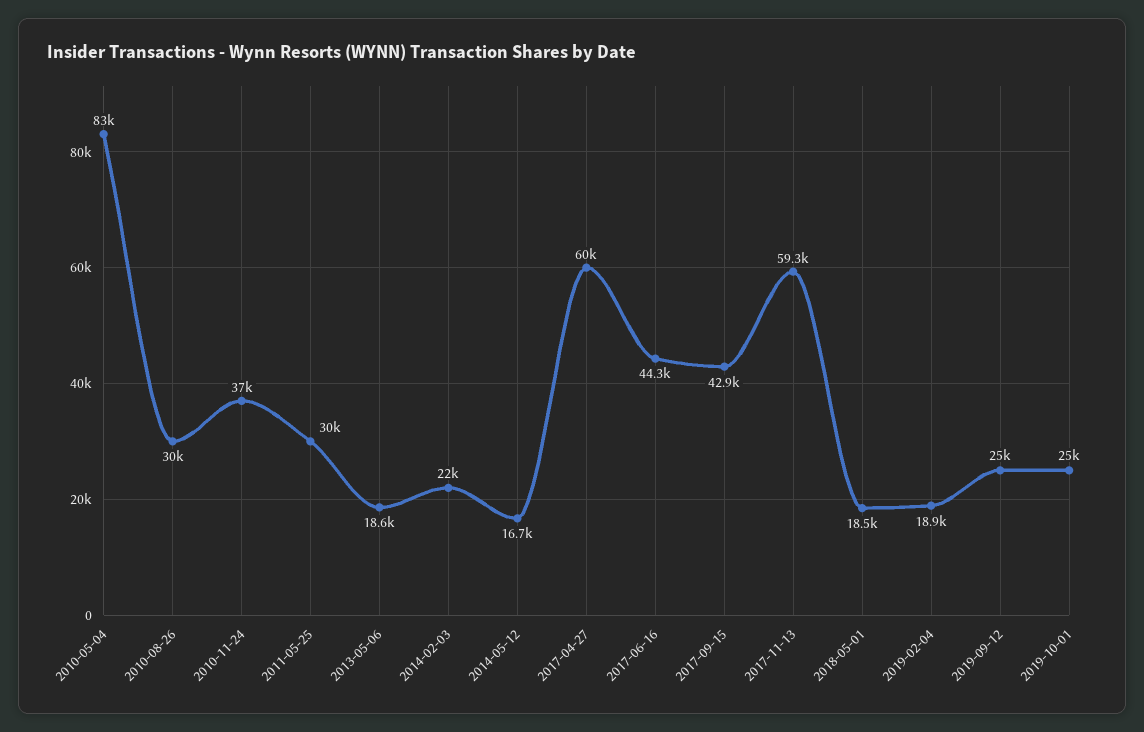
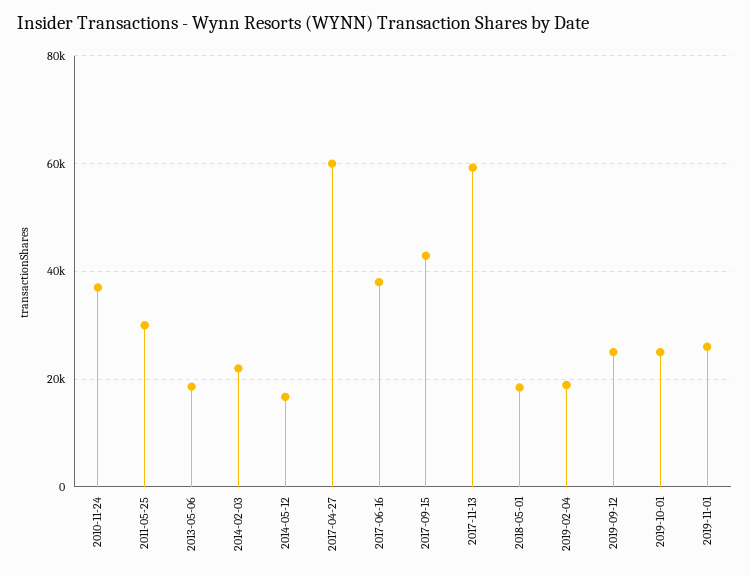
2010-05-04: 83000 -> none
2010-08-26: 30000 -> none
2017-06-16: 44300 -> 38000
2019-11-01: none -> 26000

